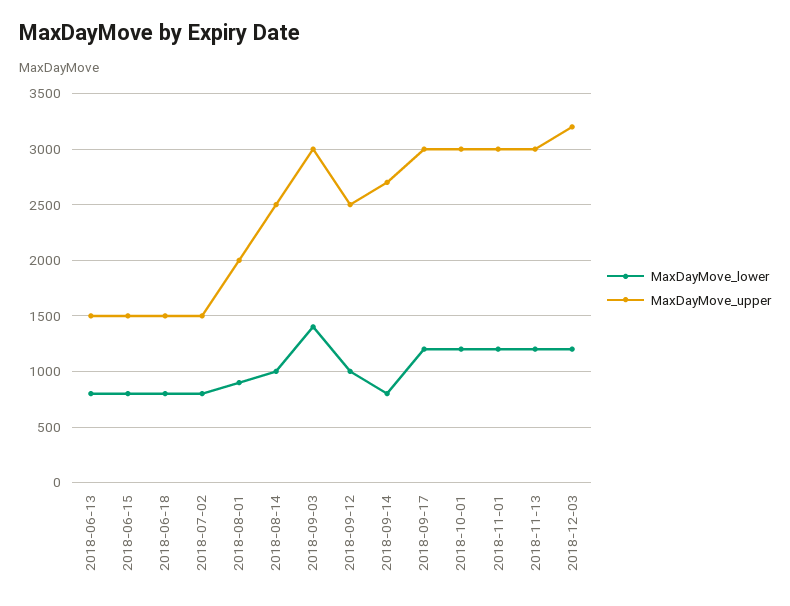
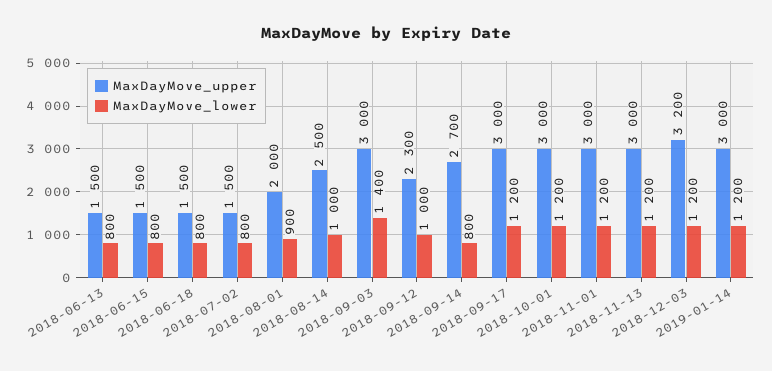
MaxDayMove_upper, 2018-09-12: 2500 -> 2300
MaxDayMove_upper, 2019-01-14: none -> 3000
MaxDayMove_lower, 2019-01-14: none -> 1200

